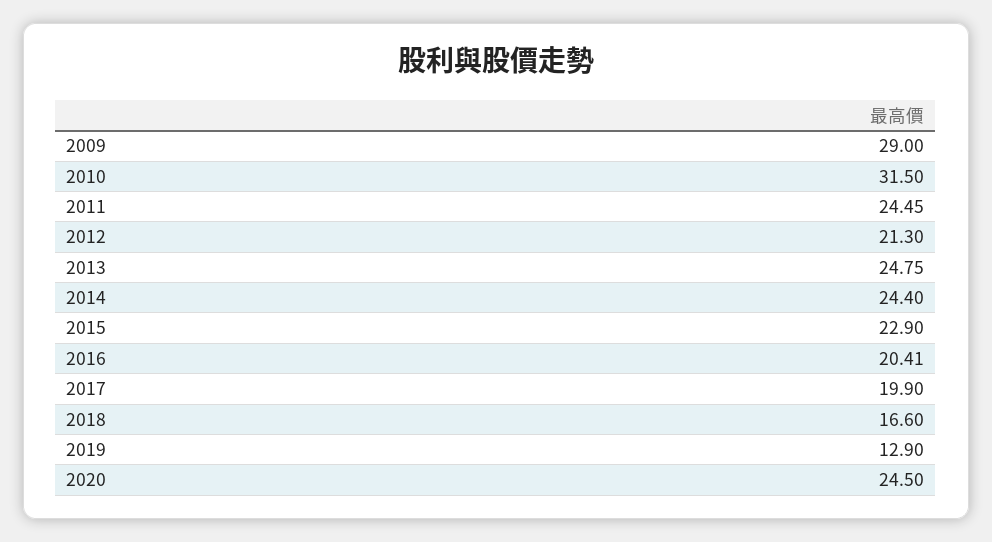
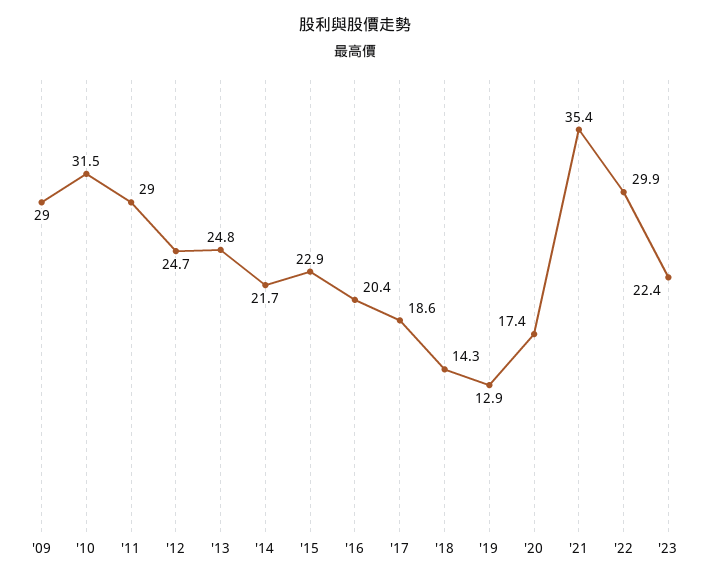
2011: 24.45 -> 29
2012: 21.3 -> 24.7
2014: 24.4 -> 21.7
2017: 19.9 -> 18.6
2018: 16.6 -> 14.3
2020: 24.5 -> 17.4
'21: none -> 35.4
'22: none -> 29.9
'23: none -> 22.4

